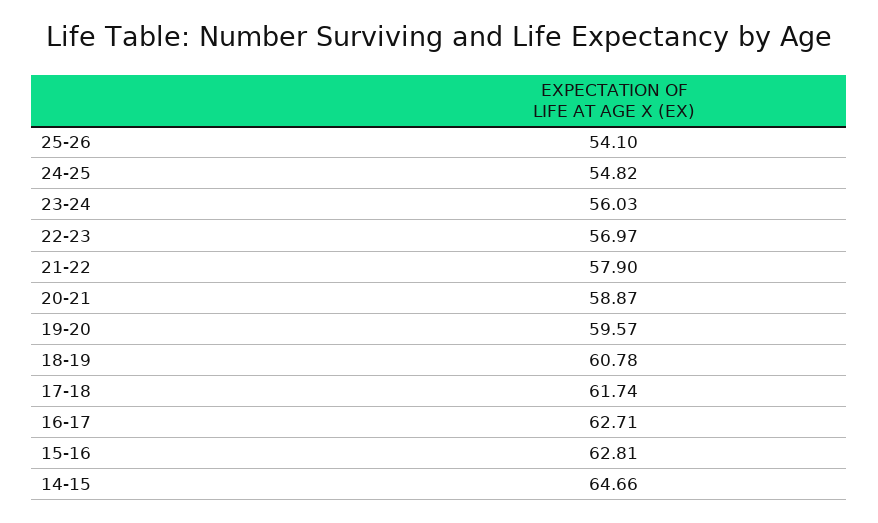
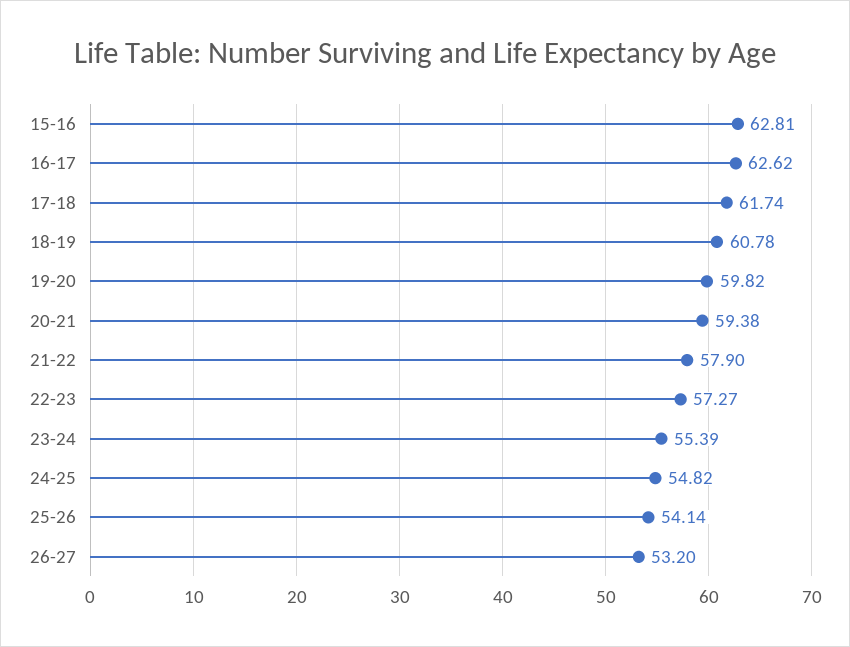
25-26: 54.1 -> 54.14
23-24: 56.03 -> 55.39
22-23: 56.97 -> 57.27
20-21: 58.87 -> 59.38
19-20: 59.57 -> 59.82
16-17: 62.71 -> 62.62
14-15: 64.66 -> none
26-27: none -> 53.2

